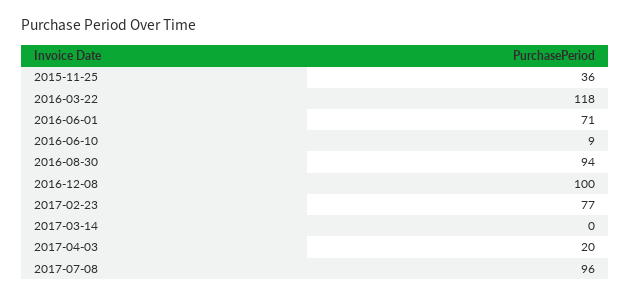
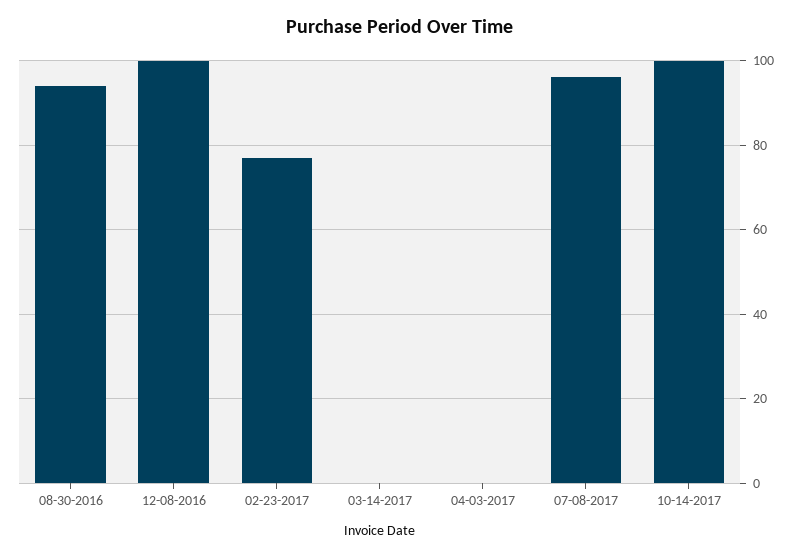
2015-11-25: 36 -> none
2016-03-22: 118 -> none
2016-06-01: 71 -> none
2016-06-10: 9 -> none
2017-04-03: 20 -> 0
10-14-2017: none -> 100

